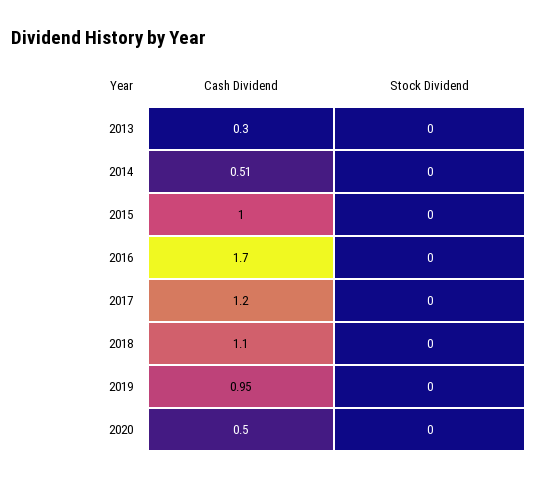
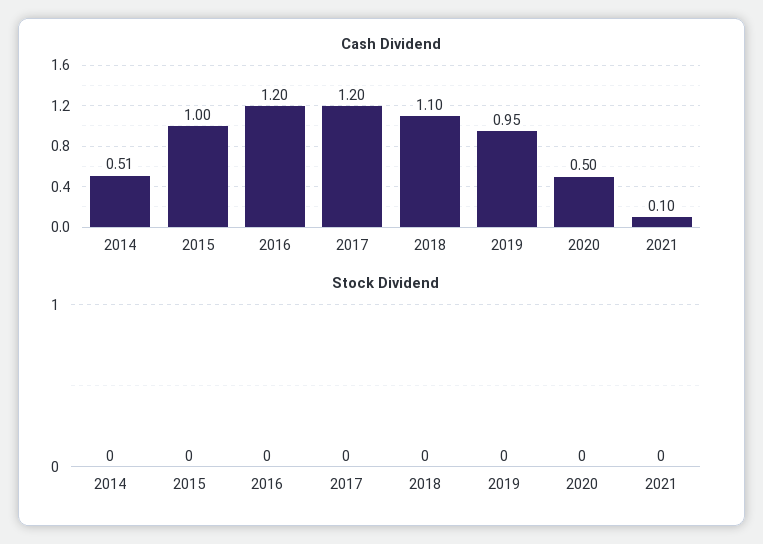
Cash Dividend, 2013: 0.3 -> none
Stock Dividend, 2013: 0 -> none
Cash Dividend, 2016: 1.7 -> 1.2
Cash Dividend, 2021: none -> 0.1
Stock Dividend, 2021: none -> 0

